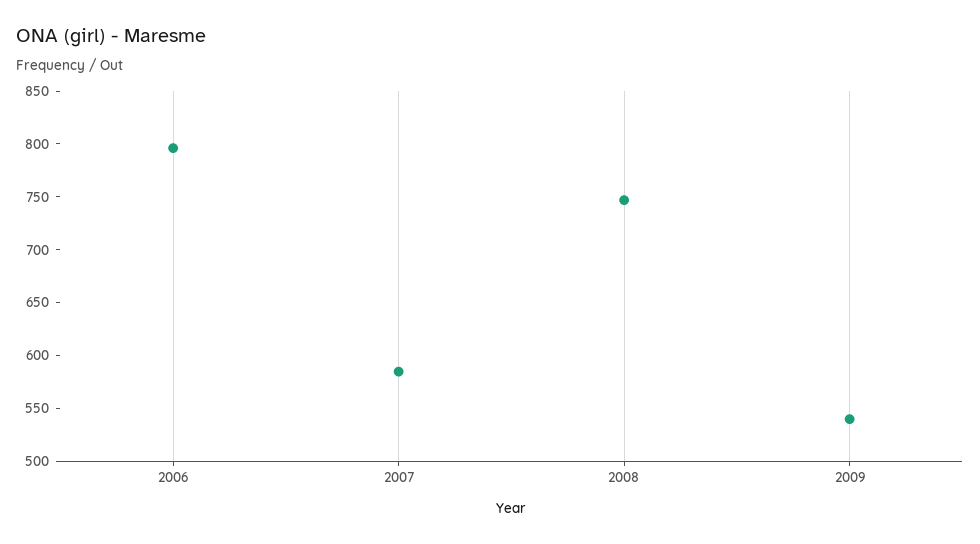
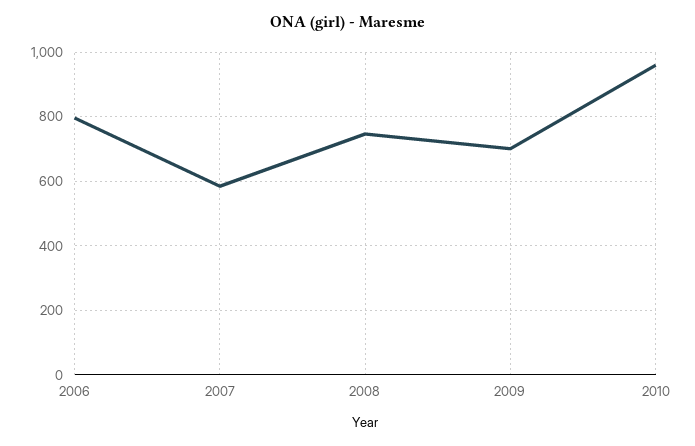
2009: 540 -> 700
2010: none -> 960

